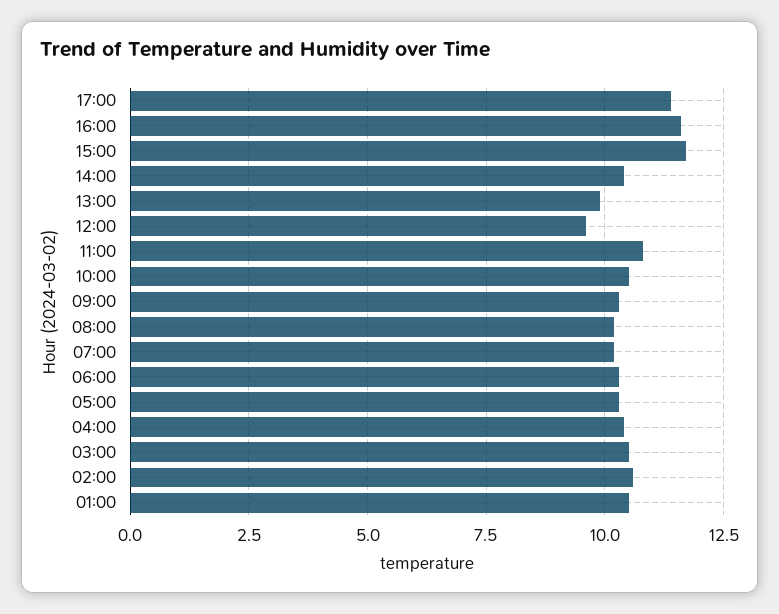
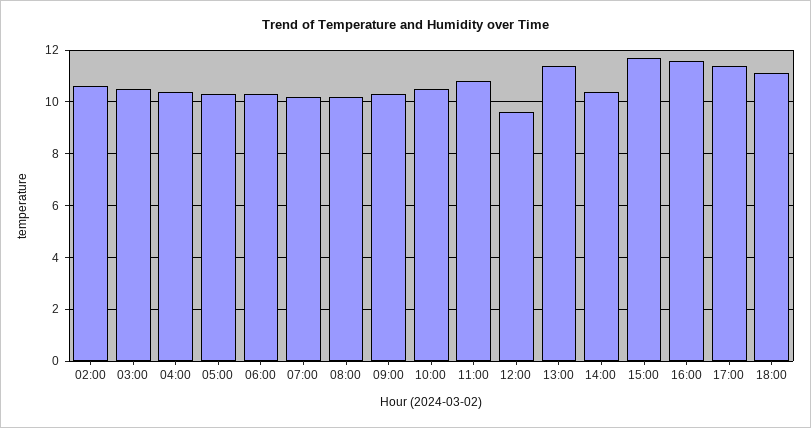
13:00: 10 -> 11.5
01:00: 10.5 -> none
18:00: none -> 11

